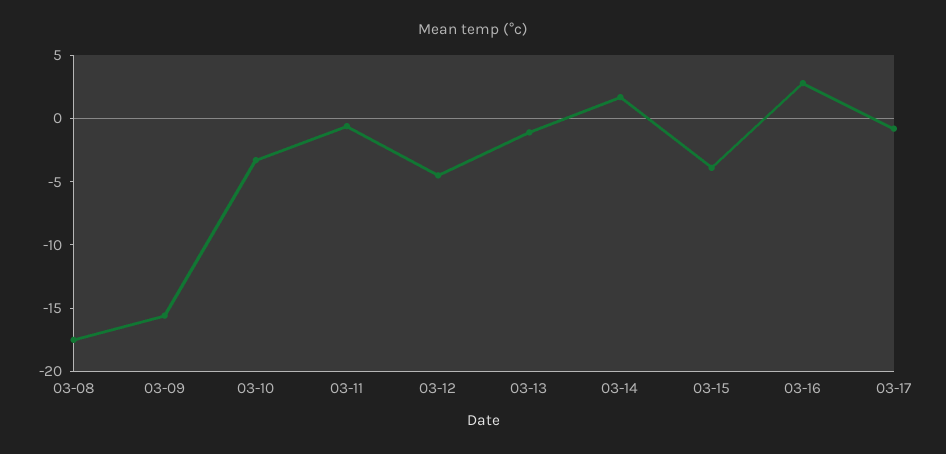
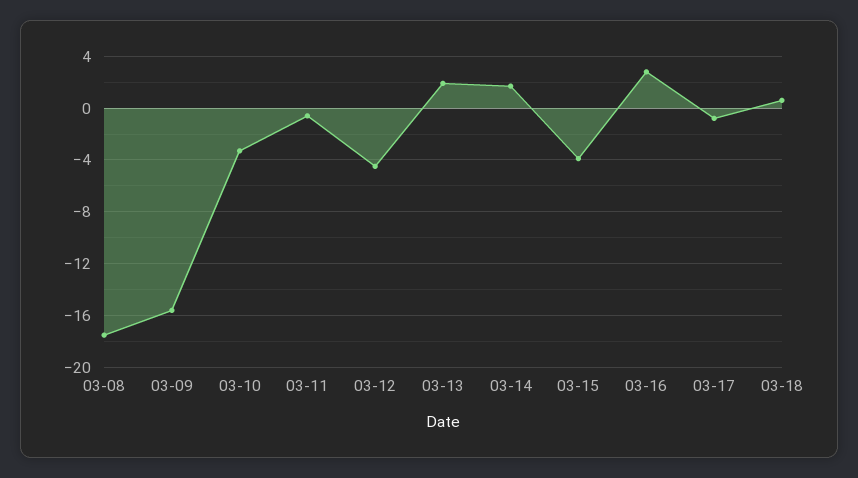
03-13: -1 -> 2
03-18: none -> 0.5

